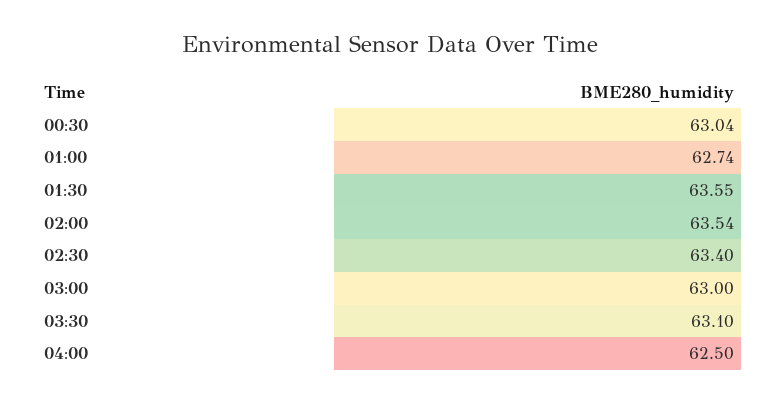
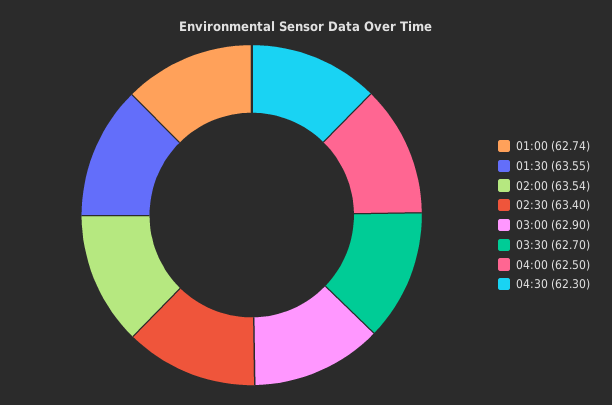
00:30: 63.04 -> none
03:00: 63 -> 62.9
03:30: 63.1 -> 62.7
04:30: none -> 62.3

